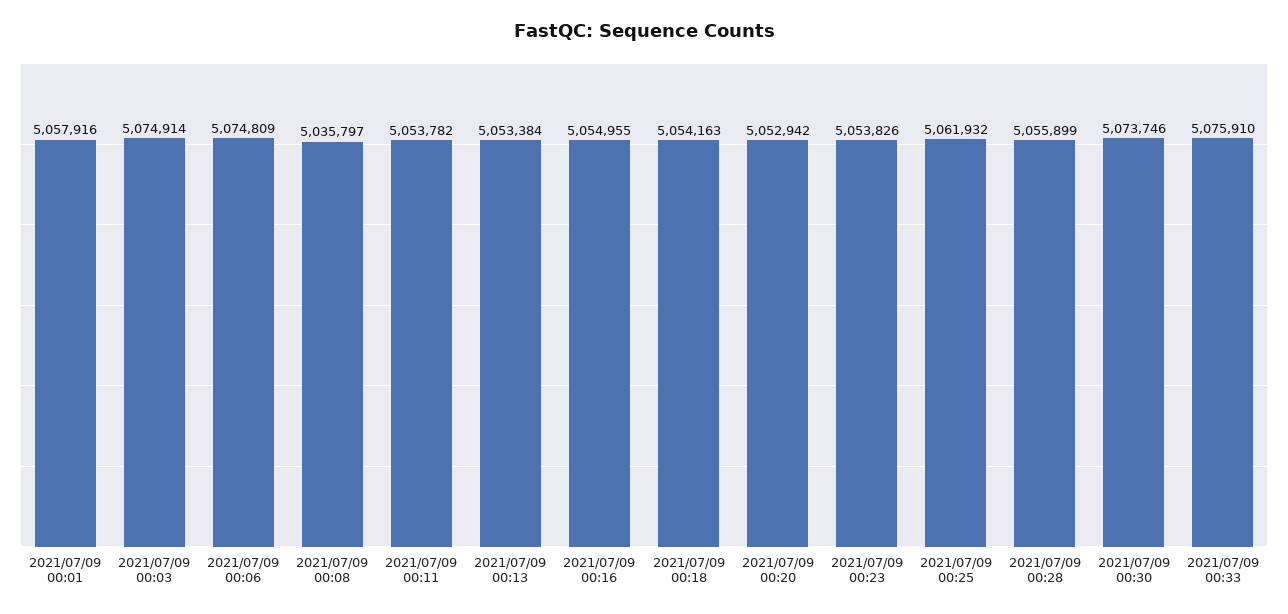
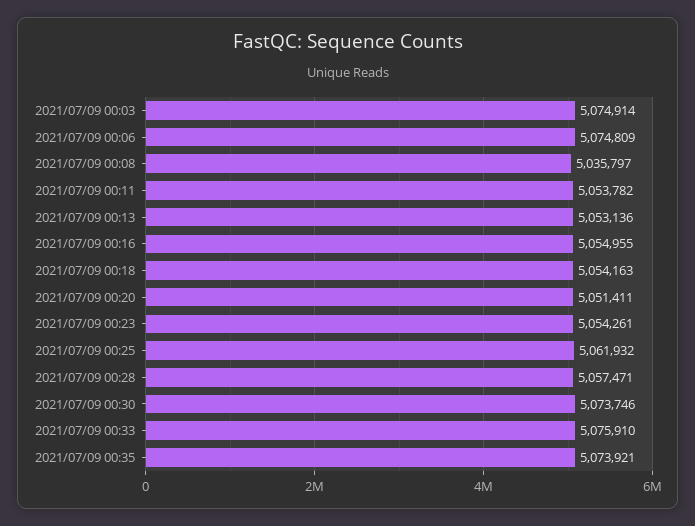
2021/07/09 00:01: 5057916 -> none
2021/07/09 00:13: 5053384 -> 5053136
2021/07/09 00:20: 5052942 -> 5051411
2021/07/09 00:23: 5053826 -> 5054261
2021/07/09 00:28: 5055899 -> 5057471
2021/07/09 00:35: none -> 5073921

